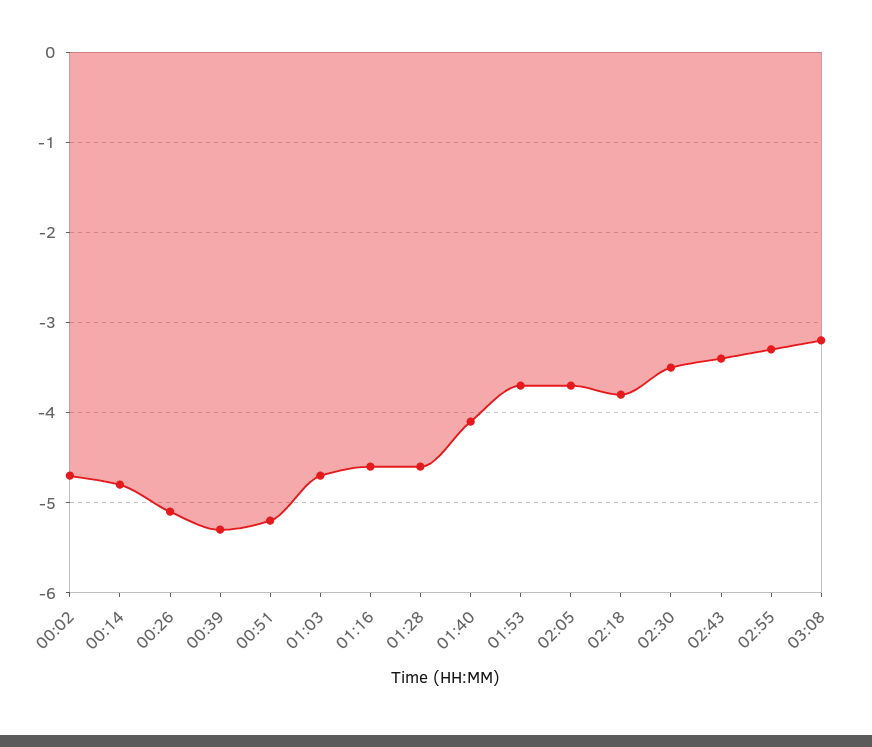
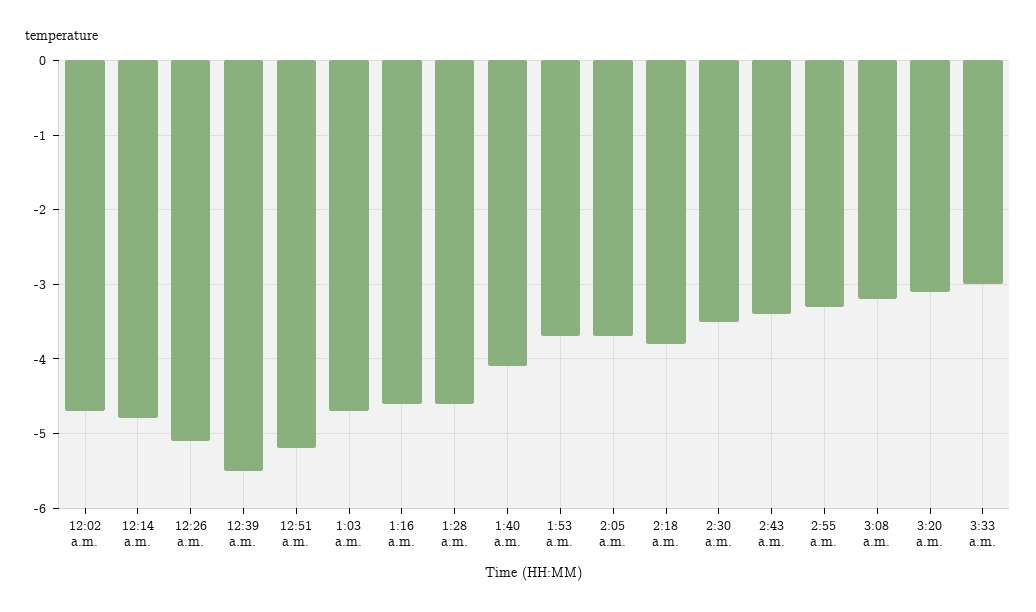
00:39: -5.3 -> -5.5
3:20 a.m.: none -> -3.1
3:33 a.m.: none -> -3

